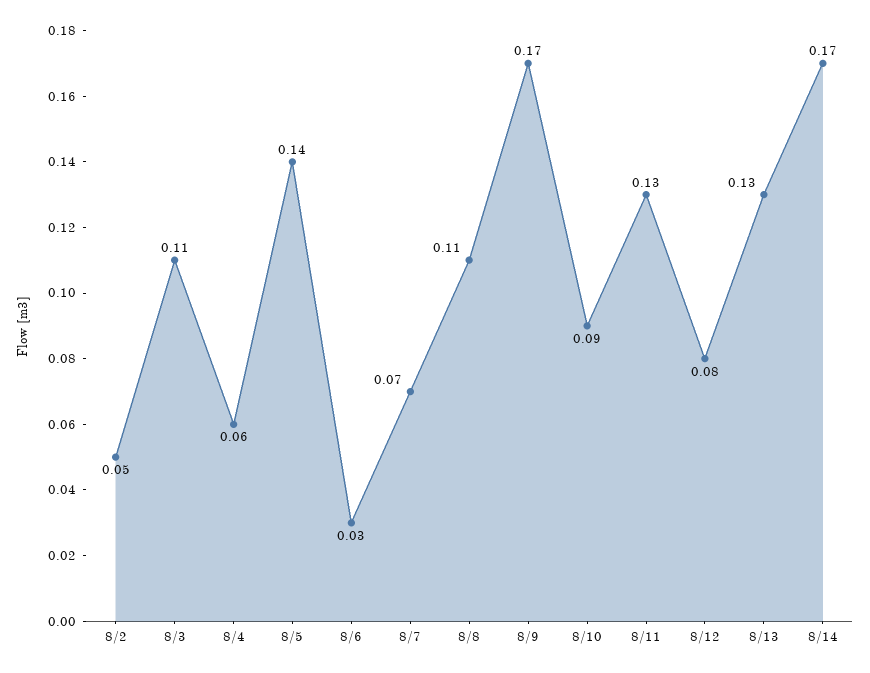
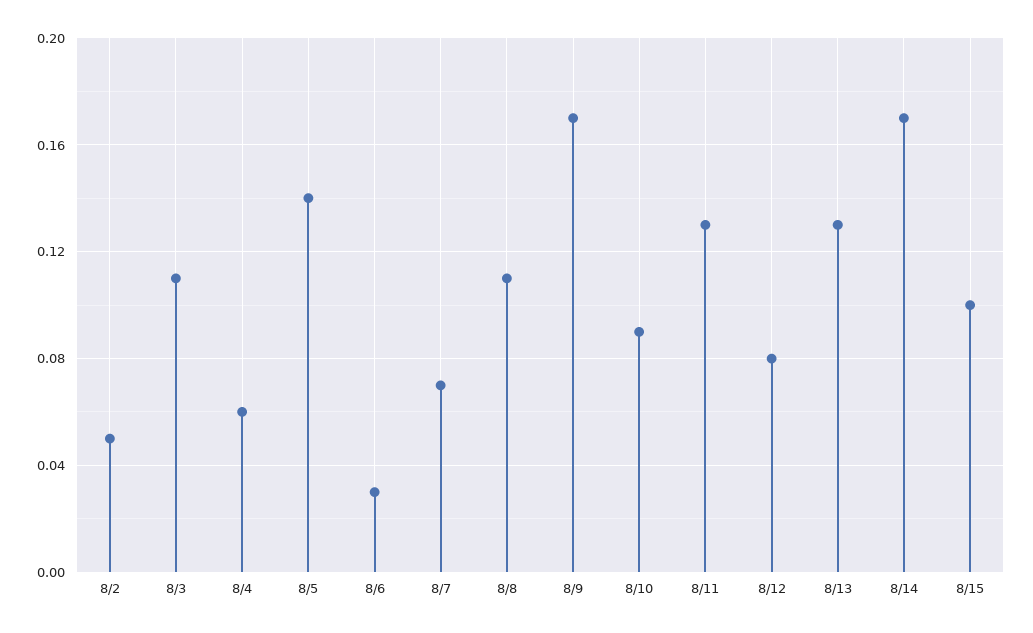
8/15: none -> 0.1

